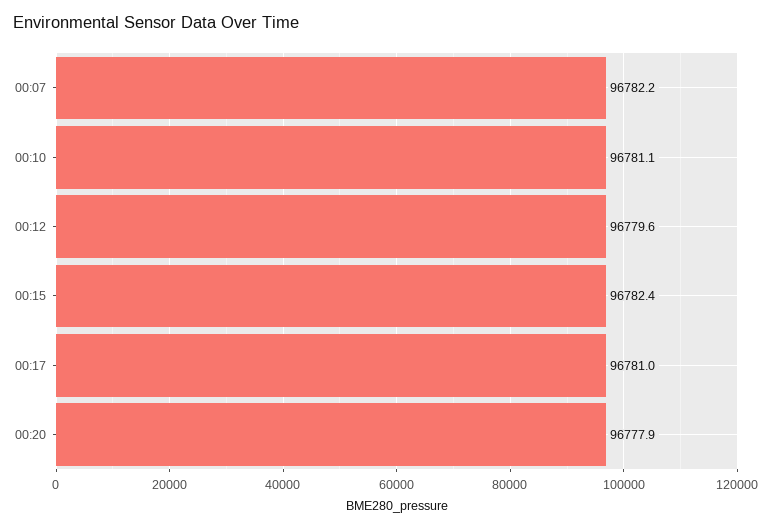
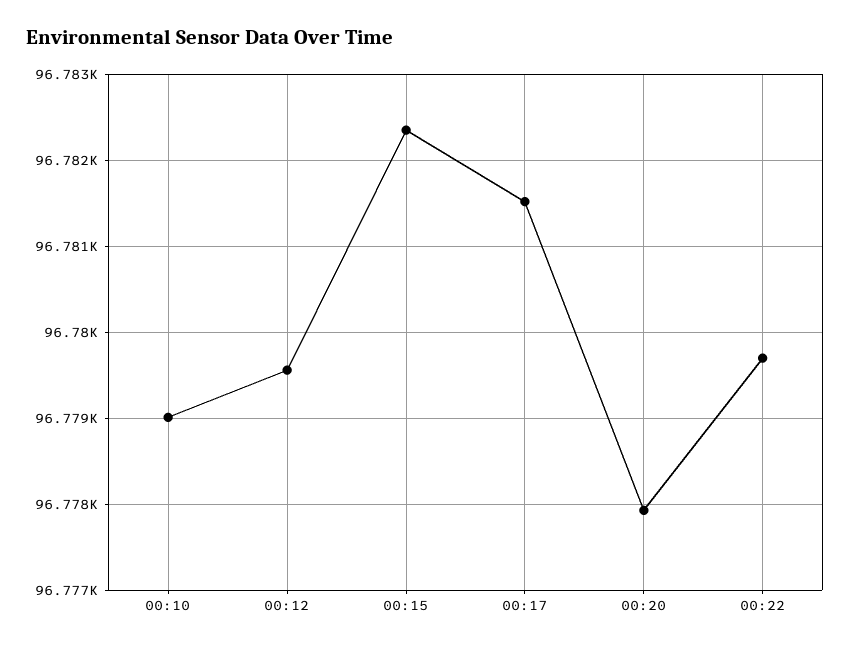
00:07: 96782.2 -> none
00:10: 96781.1 -> 96779
00:17: 96781 -> 96781.5
00:22: none -> 96779.7

